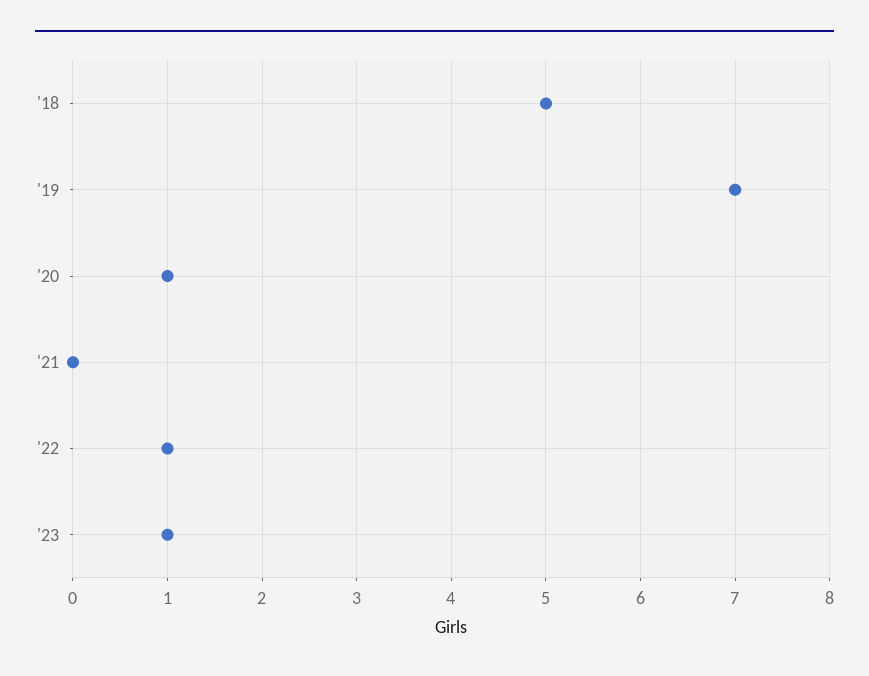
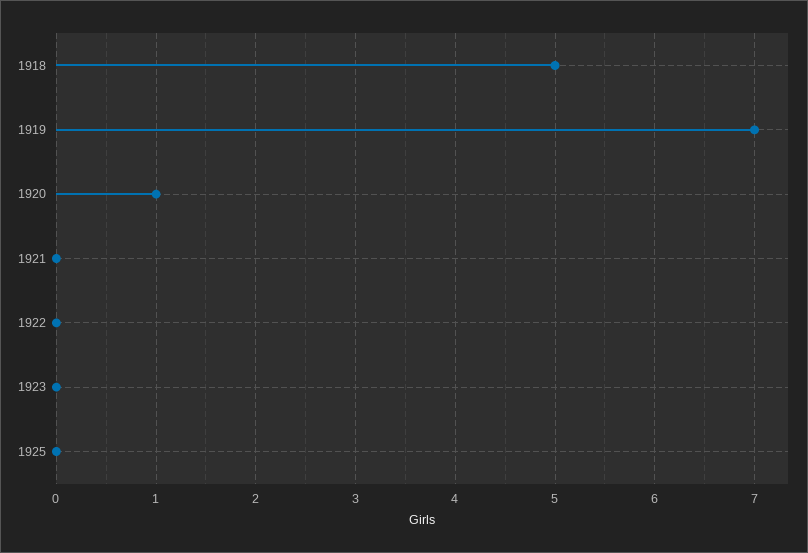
'22: 1 -> 0
'23: 1 -> 0
1925: none -> 0

